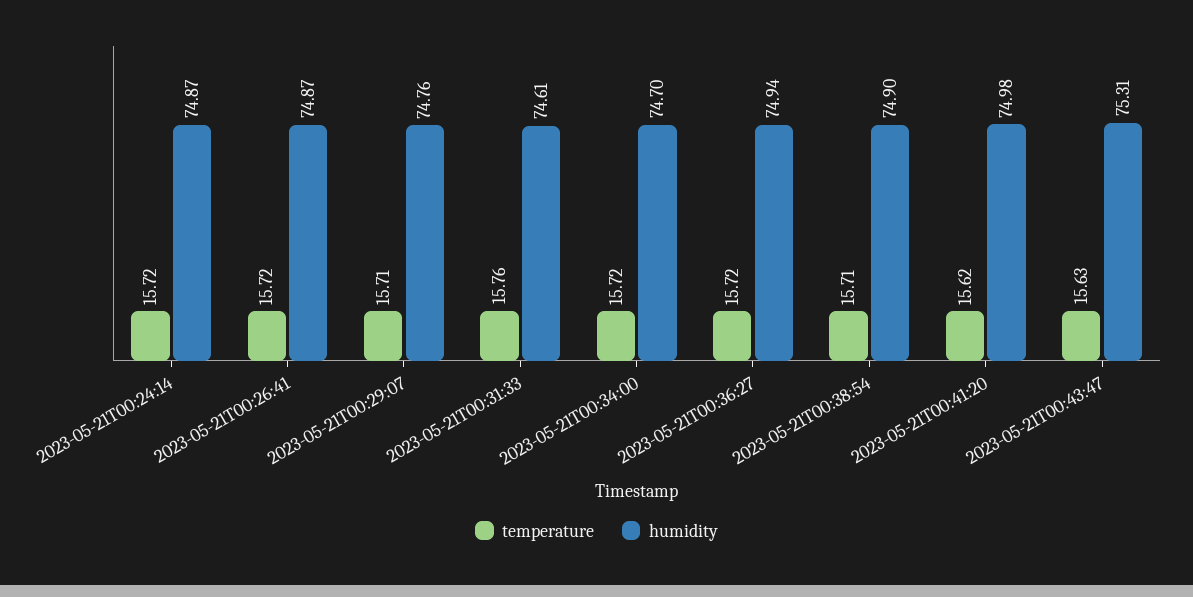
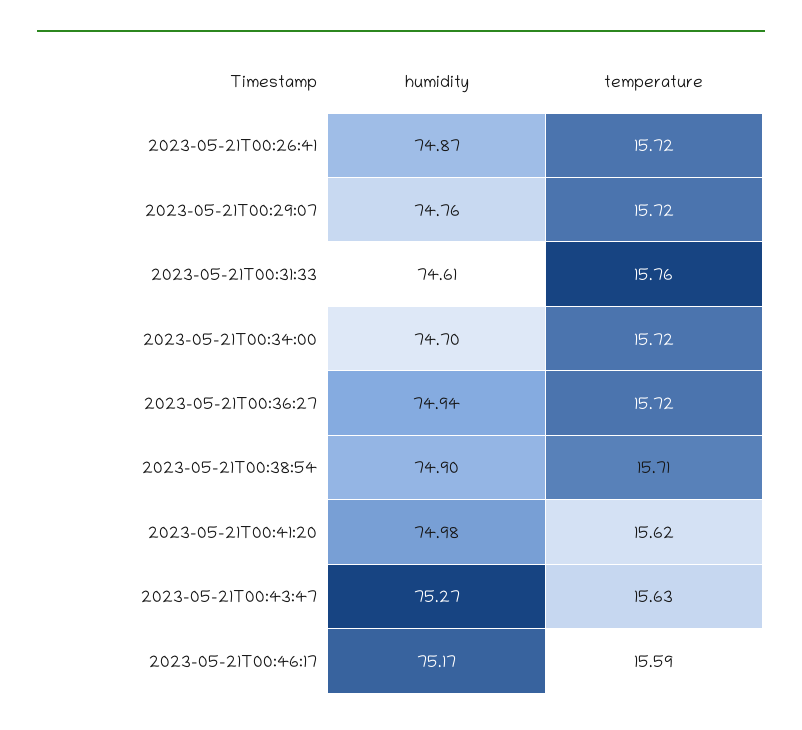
temperature, 2023-05-21T00:24:14: 15.72 -> none
humidity, 2023-05-21T00:24:14: 74.87 -> none
temperature, 2023-05-21T00:29:07: 15.71 -> 15.72
humidity, 2023-05-21T00:43:47: 75.31 -> 75.27
humidity, 2023-05-21T00:46:17: none -> 75.17
temperature, 2023-05-21T00:46:17: none -> 15.59

